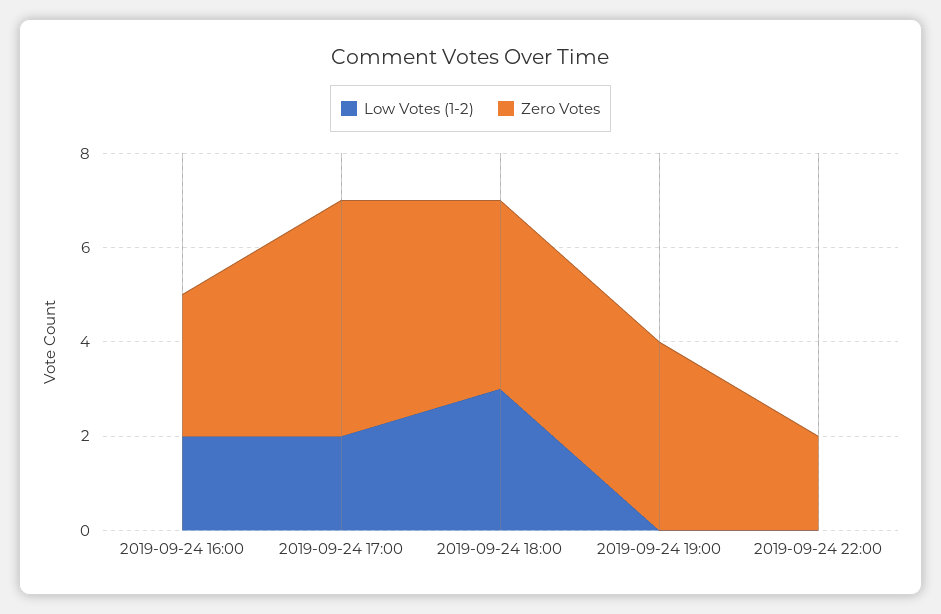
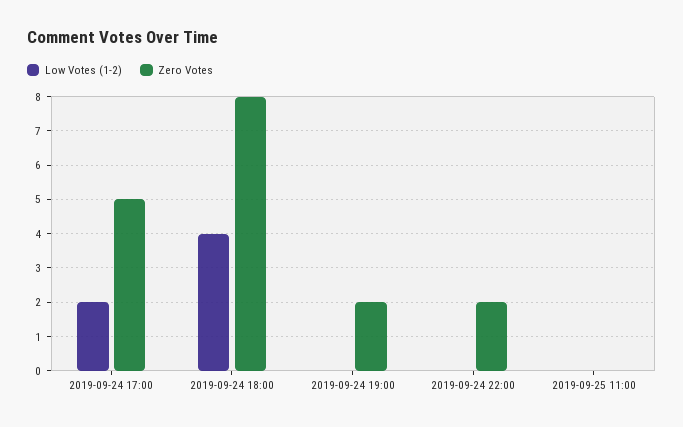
Low Votes (1-2), 2019-09-24 16:00: 2 -> none
Zero Votes, 2019-09-24 16:00: 3 -> none
Low Votes (1-2), 2019-09-24 18:00: 3 -> 4
Zero Votes, 2019-09-24 18:00: 4 -> 8
Zero Votes, 2019-09-24 19:00: 4 -> 2
Low Votes (1-2), 2019-09-25 11:00: none -> 0
Zero Votes, 2019-09-25 11:00: none -> 0

